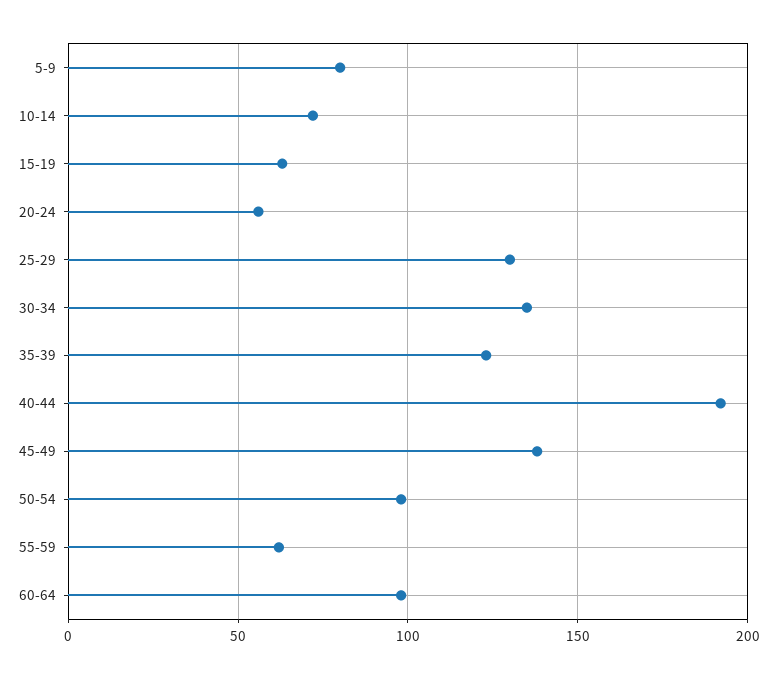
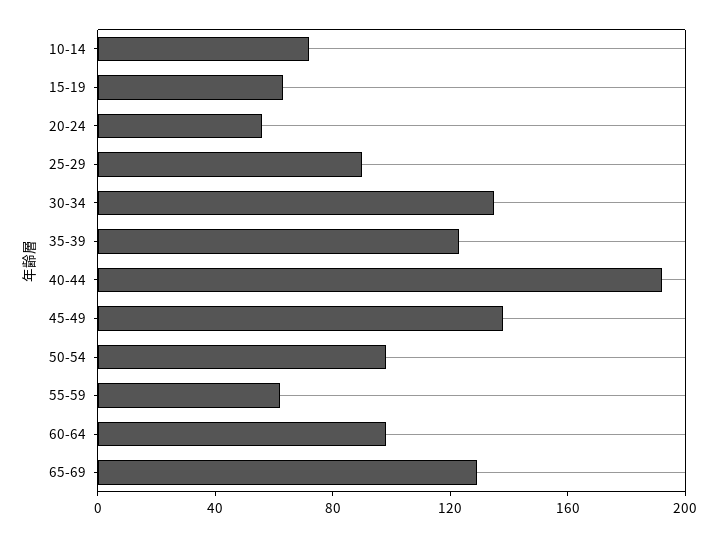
5-9: 80 -> none
25-29: 130 -> 90
65-69: none -> 130

